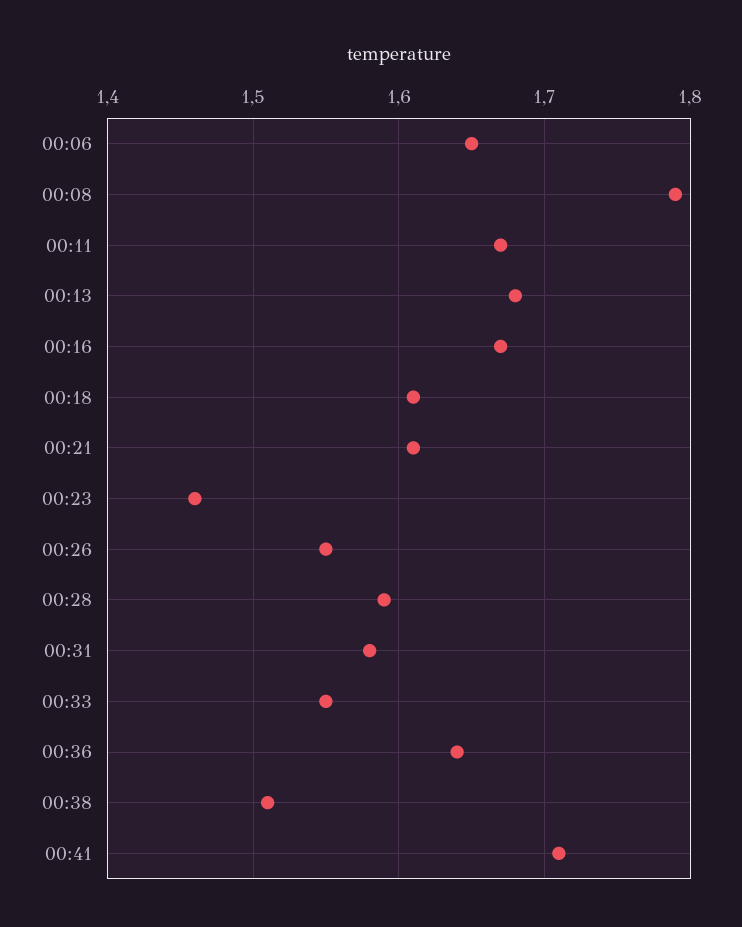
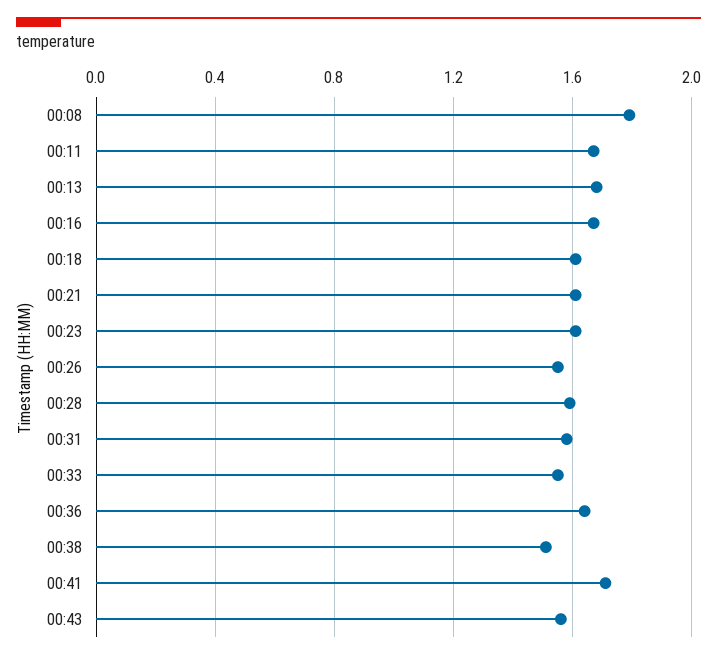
00:06: 1.65 -> none
00:23: 1.46 -> 1.6
00:43: none -> 1.55

